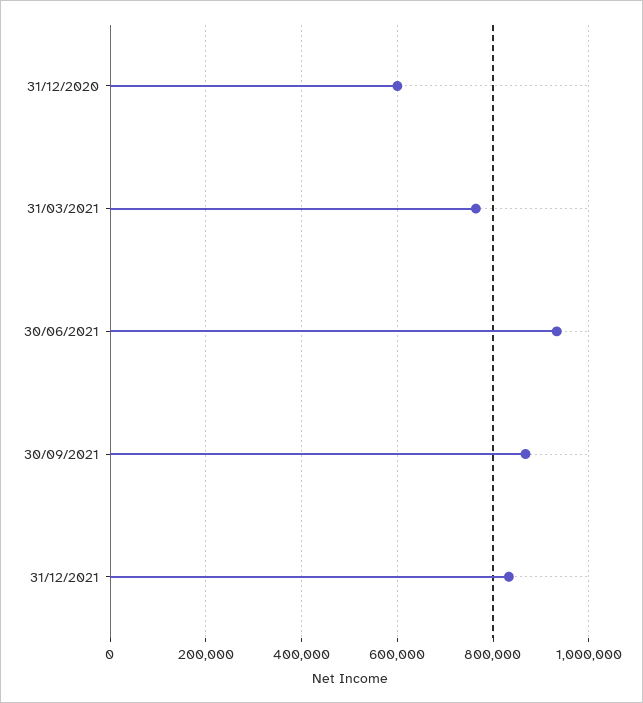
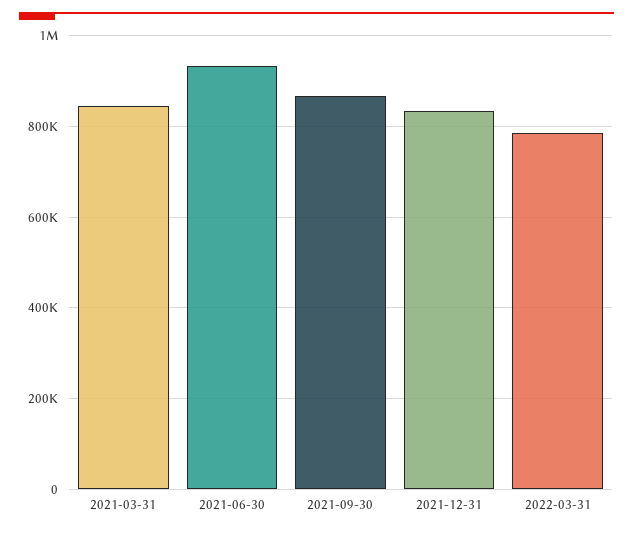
31/12/2020: 600000 -> none
31/03/2021: 760000 -> 840000
2022-03-31: none -> 780000

